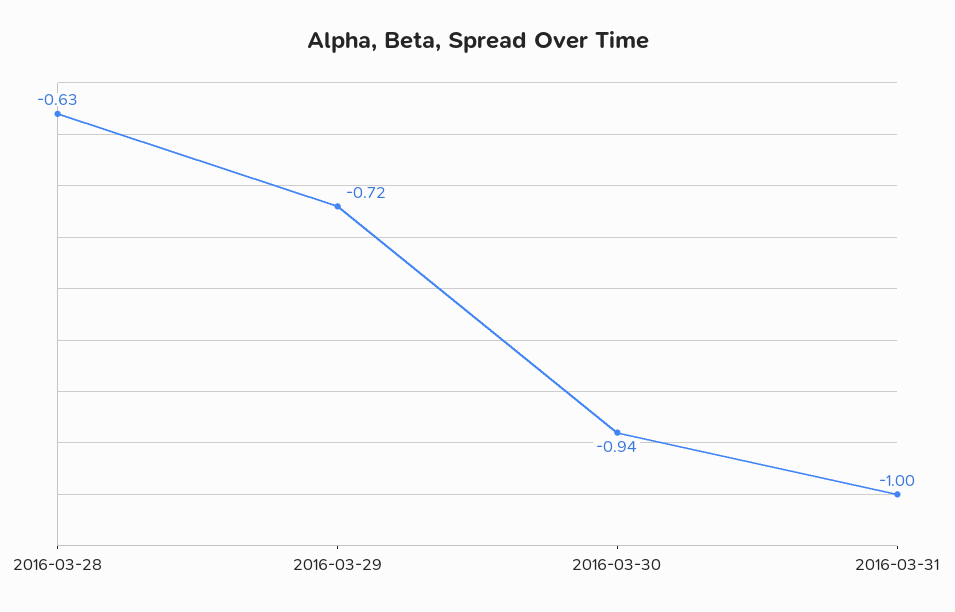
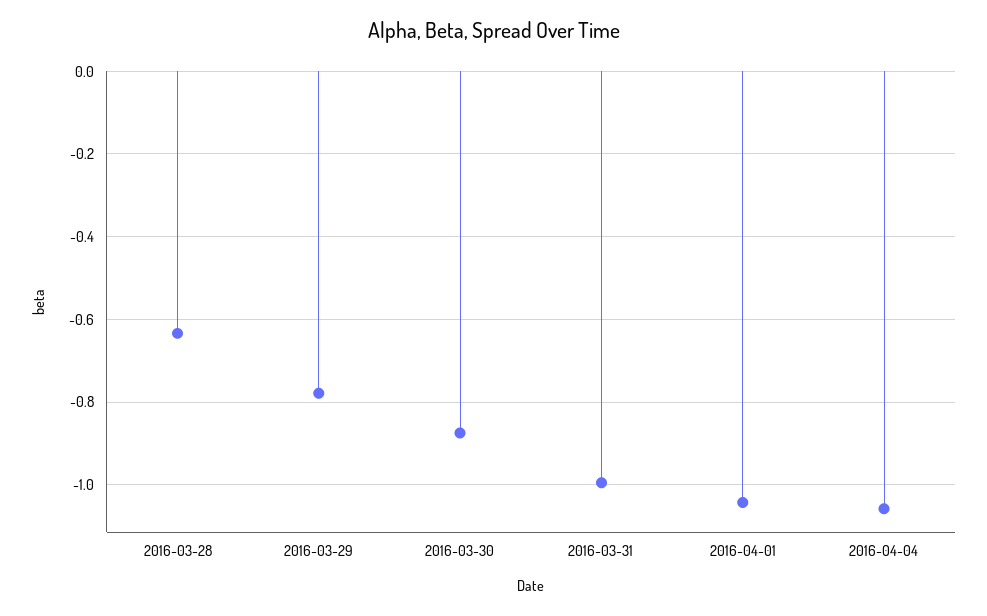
2016-03-29: -0.72 -> -0.78
2016-03-30: -0.94 -> -0.88
2016-04-01: none -> -1.04
2016-04-04: none -> -1.06

